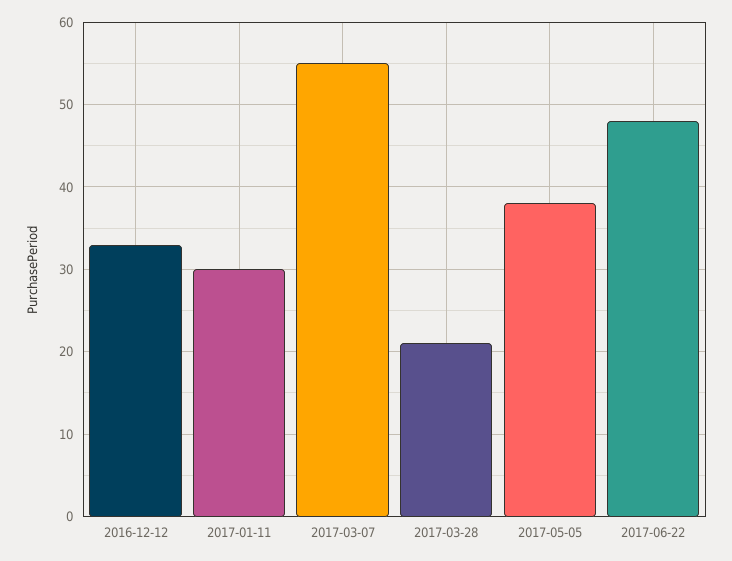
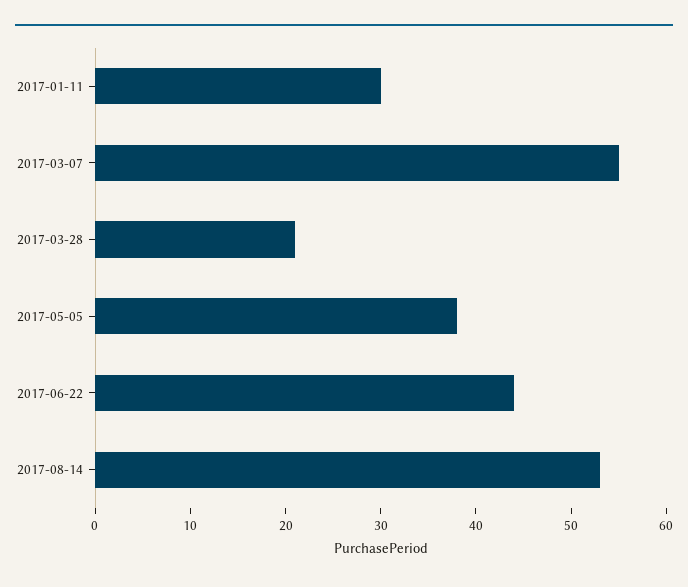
2016-12-12: 33 -> none
2017-06-22: 48 -> 44
2017-08-14: none -> 53

